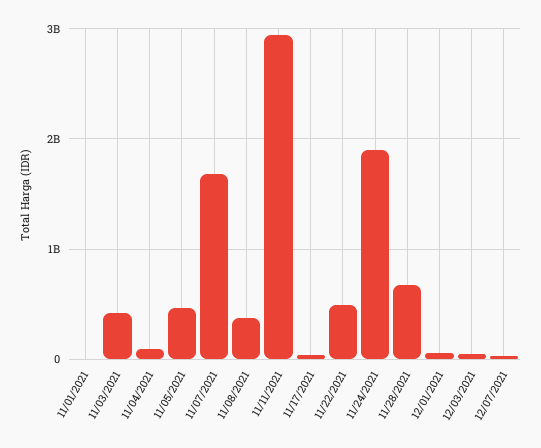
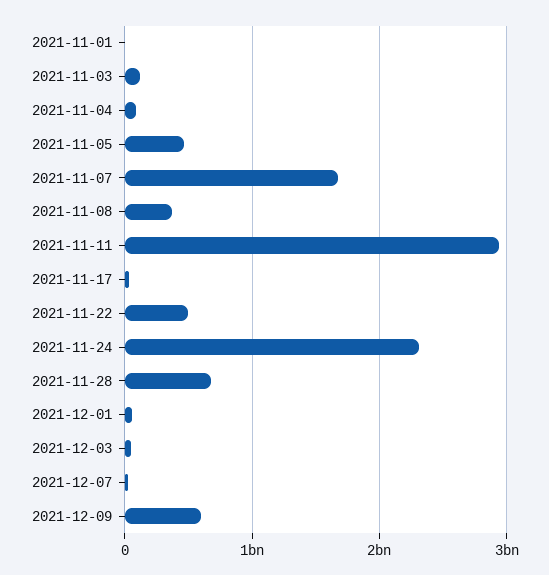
11/03/2021: 400000000 -> 100000000
11/24/2021: 1900000000 -> 2300000000
2021-12-09: none -> 600000000

